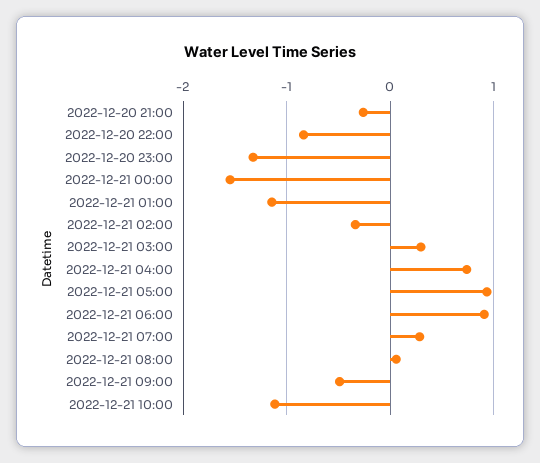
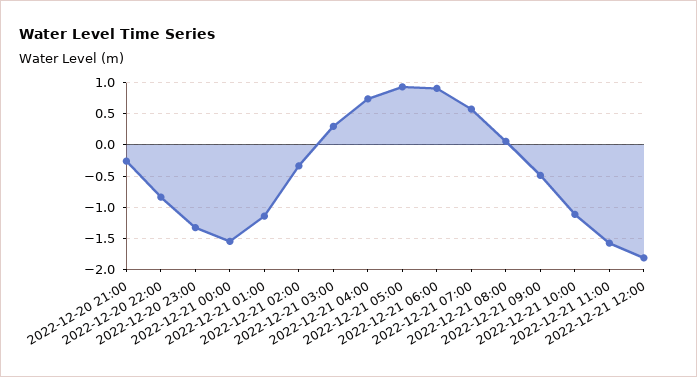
2022-12-21 07:00: 0.3 -> 0.6
2022-12-21 11:00: none -> -1.6
2022-12-21 12:00: none -> -1.8

